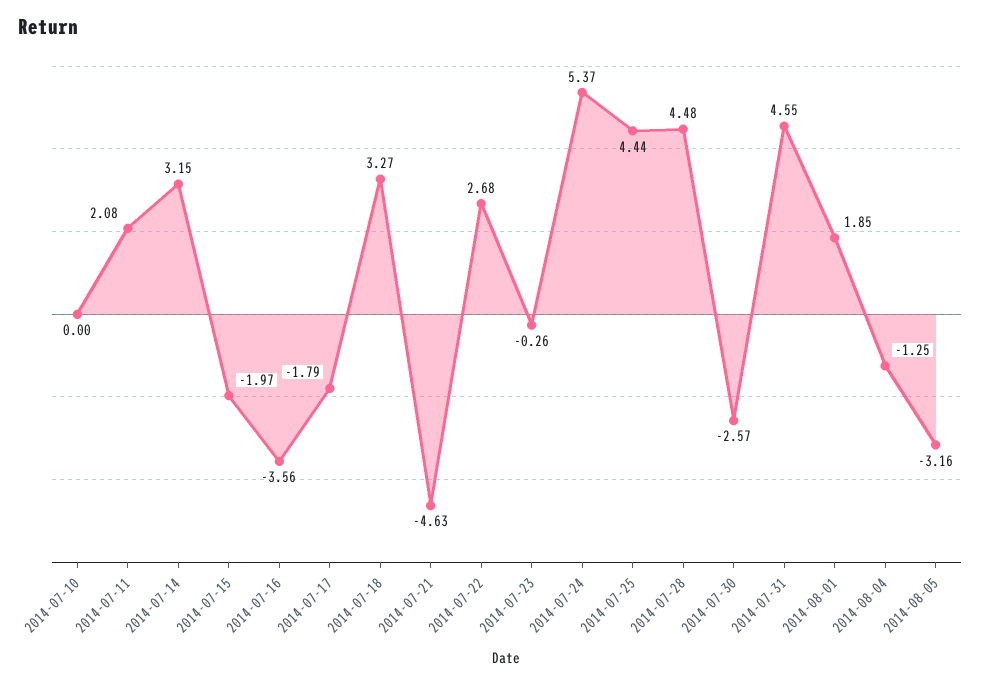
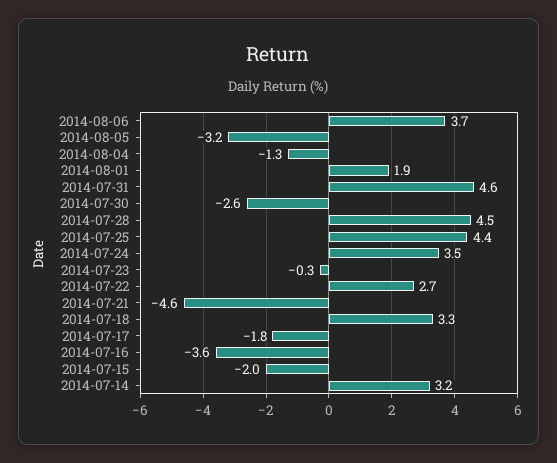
2014-07-10: 0 -> none
2014-07-11: 2.08 -> none
2014-07-24: 5.37 -> 3.5
2014-08-06: none -> 3.7

